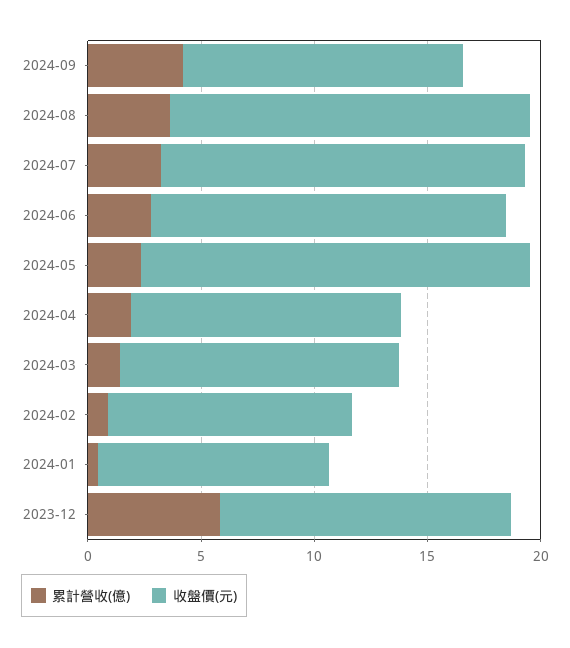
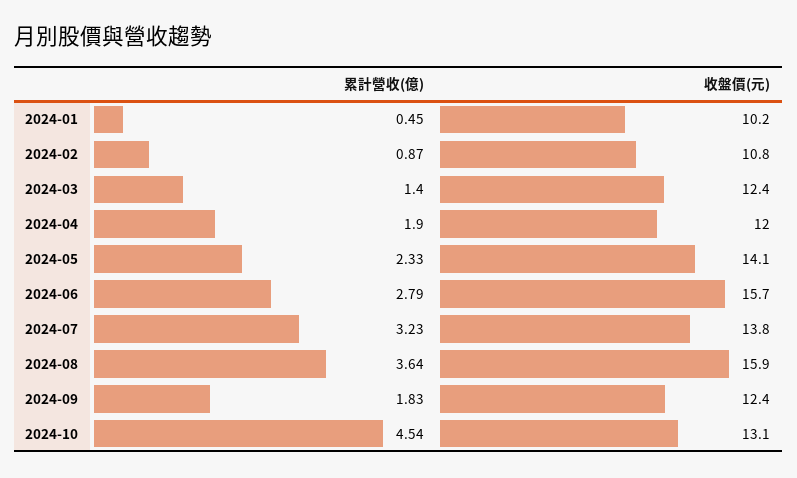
累計營收(億), 2024-09: 4 -> 1.83
收盤價(元), 2024-07: 16 -> 13.8
收盤價(元), 2024-05: 17 -> 14.1
累計營收(億), 2023-12: 6 -> none
收盤價(元), 2023-12: 13 -> none
累計營收(億), 2024-10: none -> 4.54
收盤價(元), 2024-10: none -> 13.1

